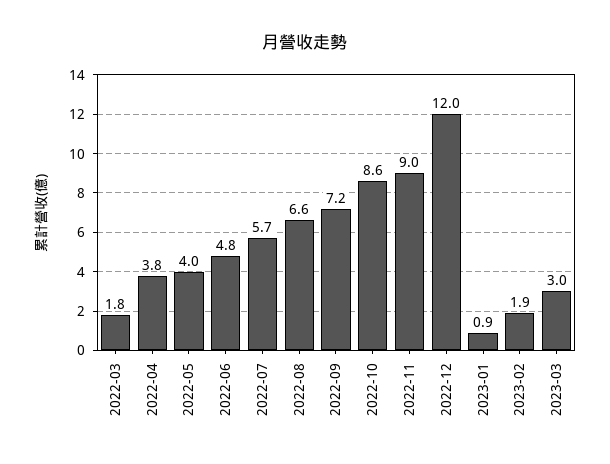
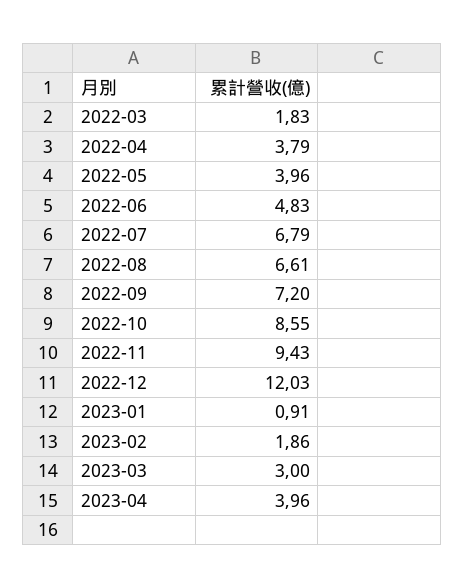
2022-07: 5.7 -> 6.79
2022-11: 9 -> 9.43
2023-04: none -> 3.96

